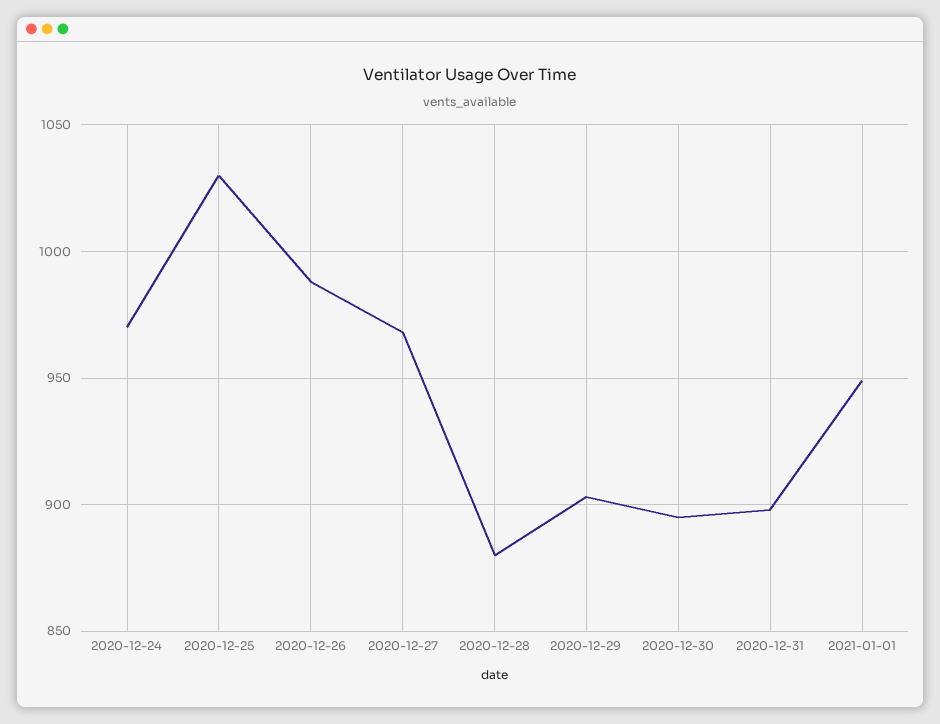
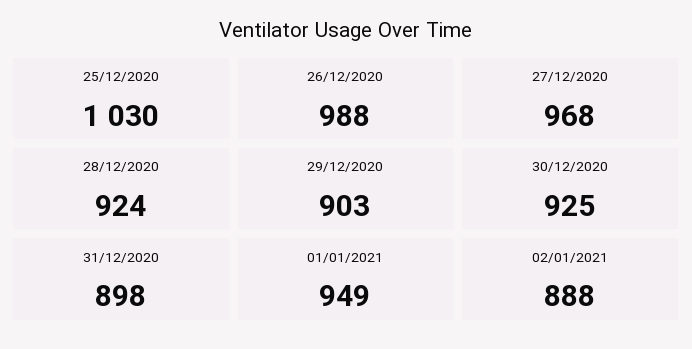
2020-12-24: 970 -> none
2020-12-28: 880 -> 924
2020-12-30: 895 -> 925
02/01/2021: none -> 888

